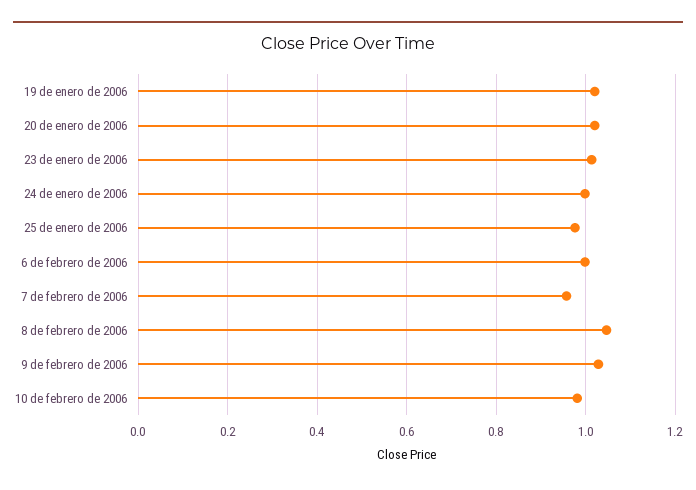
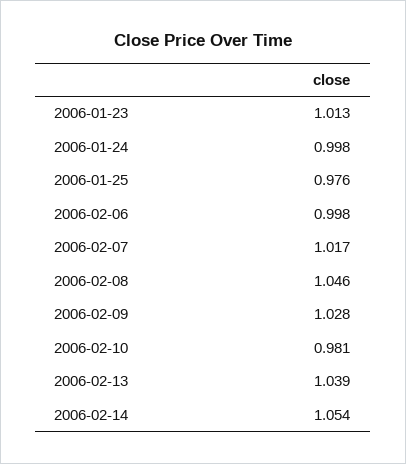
19 de enero de 2006: 1.02 -> none
20 de enero de 2006: 1.02 -> none
7 de febrero de 2006: 0.96 -> 1.017
2006-02-13: none -> 1.039
2006-02-14: none -> 1.054

